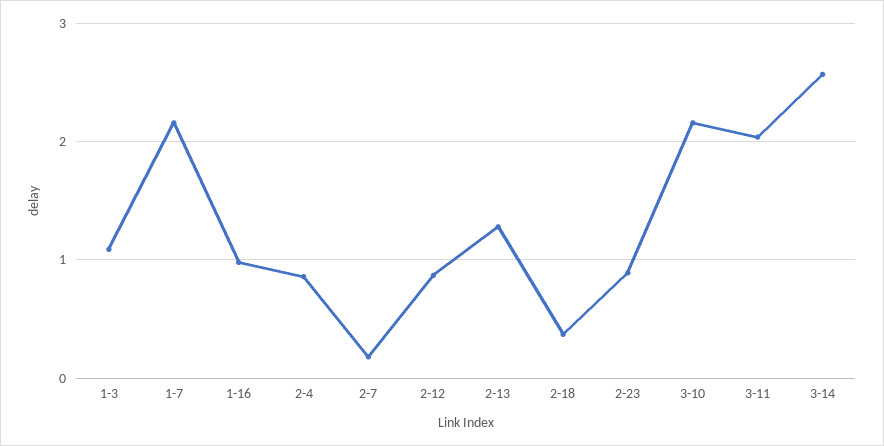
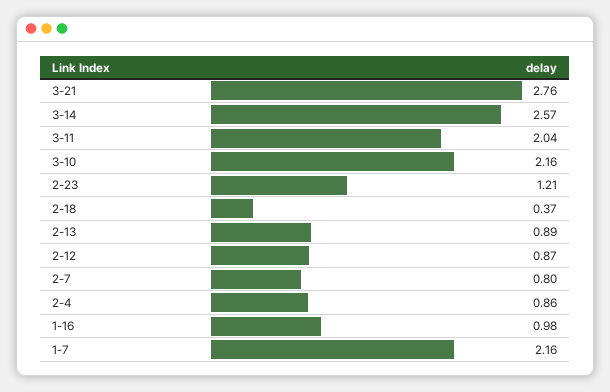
1-3: 1.1 -> none
2-7: 0.2 -> 0.8
2-13: 1.3 -> 0.89
2-23: 0.9 -> 1.21
3-21: none -> 2.76

